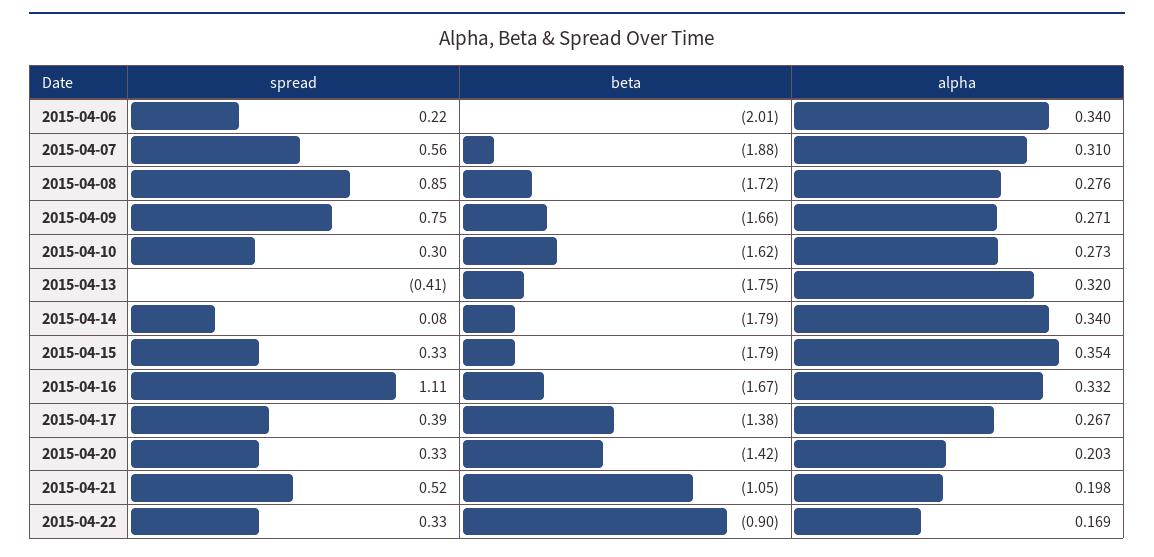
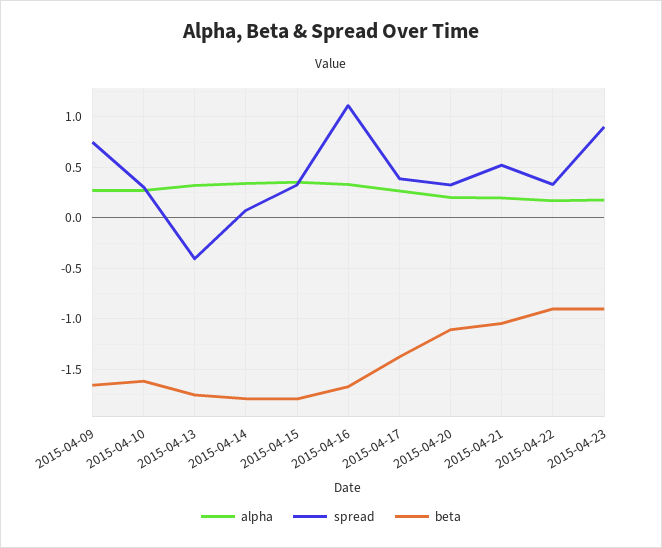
spread, 2015-04-06: 0.22 -> none
beta, 2015-04-06: -2.01 -> none
alpha, 2015-04-06: 0.34 -> none
spread, 2015-04-07: 0.56 -> none
beta, 2015-04-07: -1.88 -> none
alpha, 2015-04-07: 0.31 -> none
spread, 2015-04-08: 0.85 -> none
beta, 2015-04-08: -1.72 -> none
alpha, 2015-04-08: 0.276 -> none
beta, 2015-04-20: -1.42 -> -1.1
alpha, 2015-04-23: none -> 0.2
spread, 2015-04-23: none -> 0.9
beta, 2015-04-23: none -> -0.9

